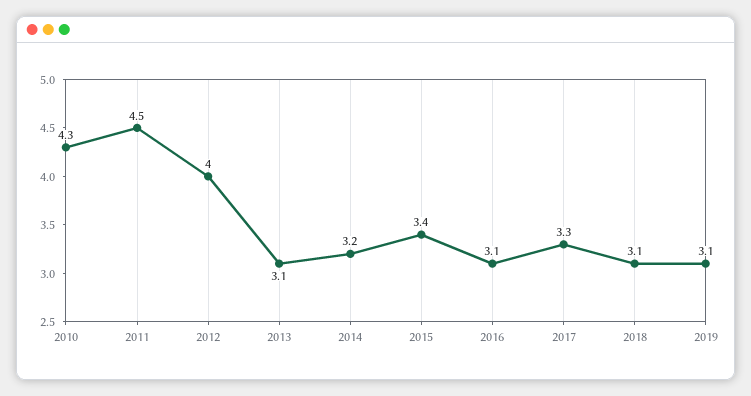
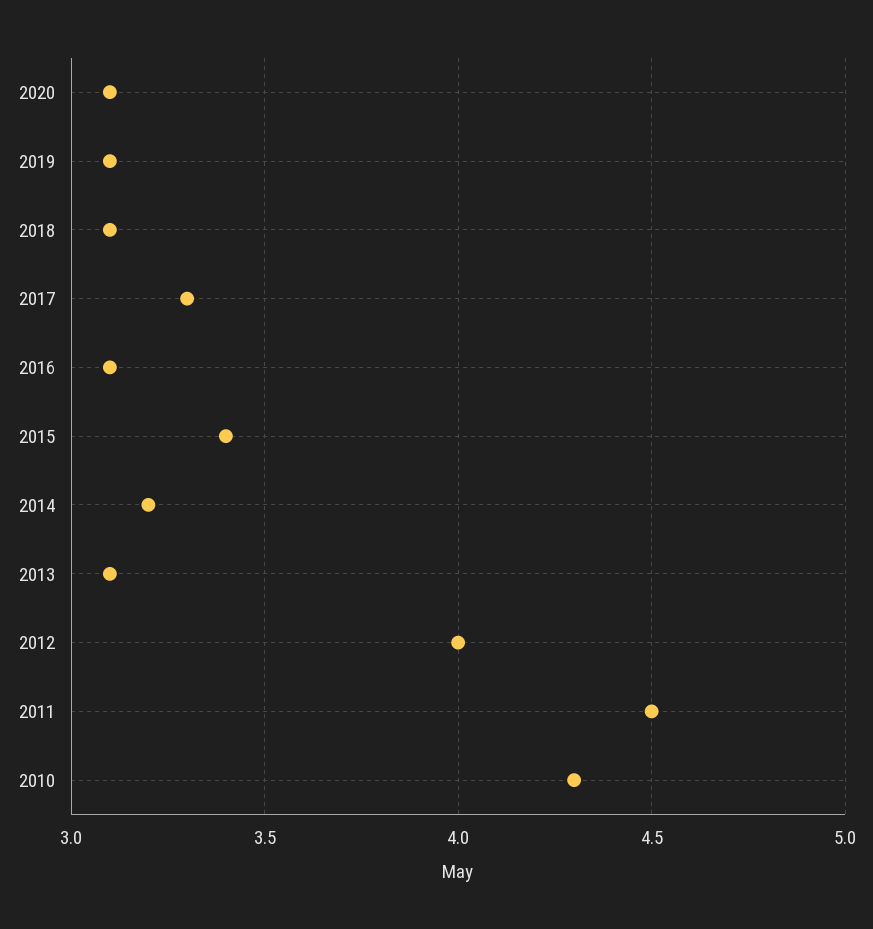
2020: none -> 3.1

